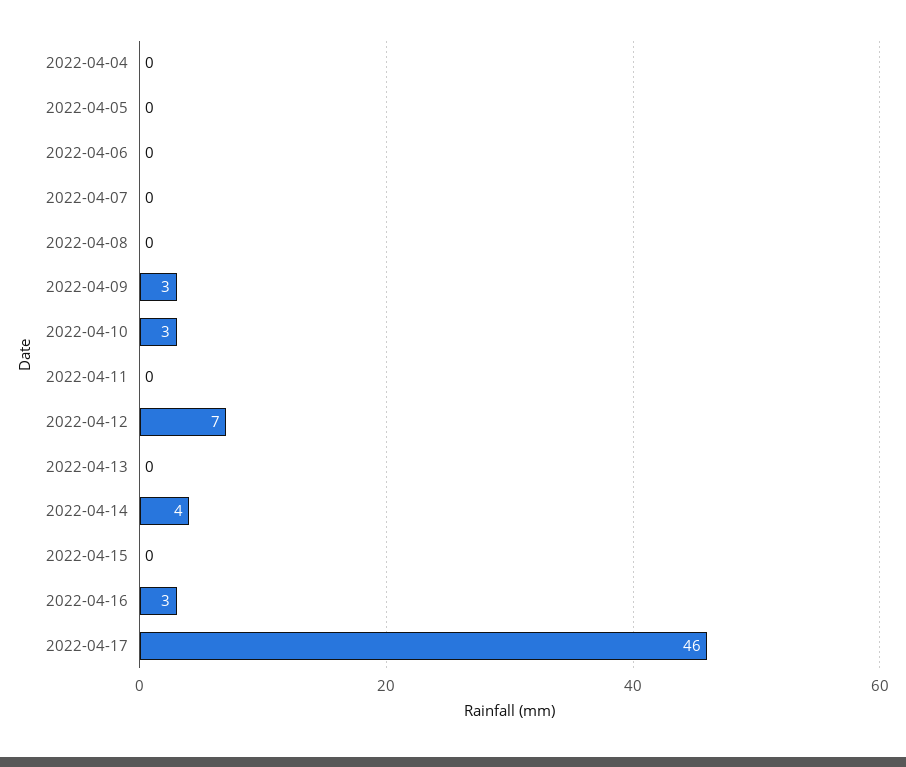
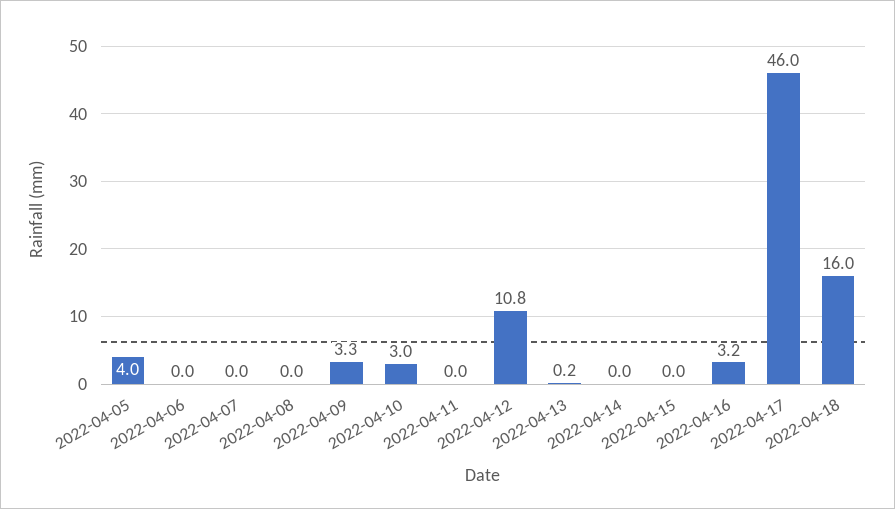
2022-04-04: 0 -> none
2022-04-05: 0 -> 4
2022-04-12: 7 -> 10.8
2022-04-14: 4 -> 0
2022-04-18: none -> 16

